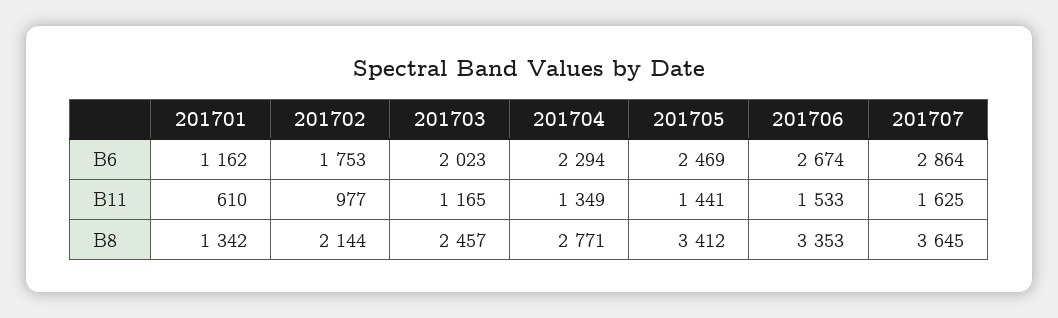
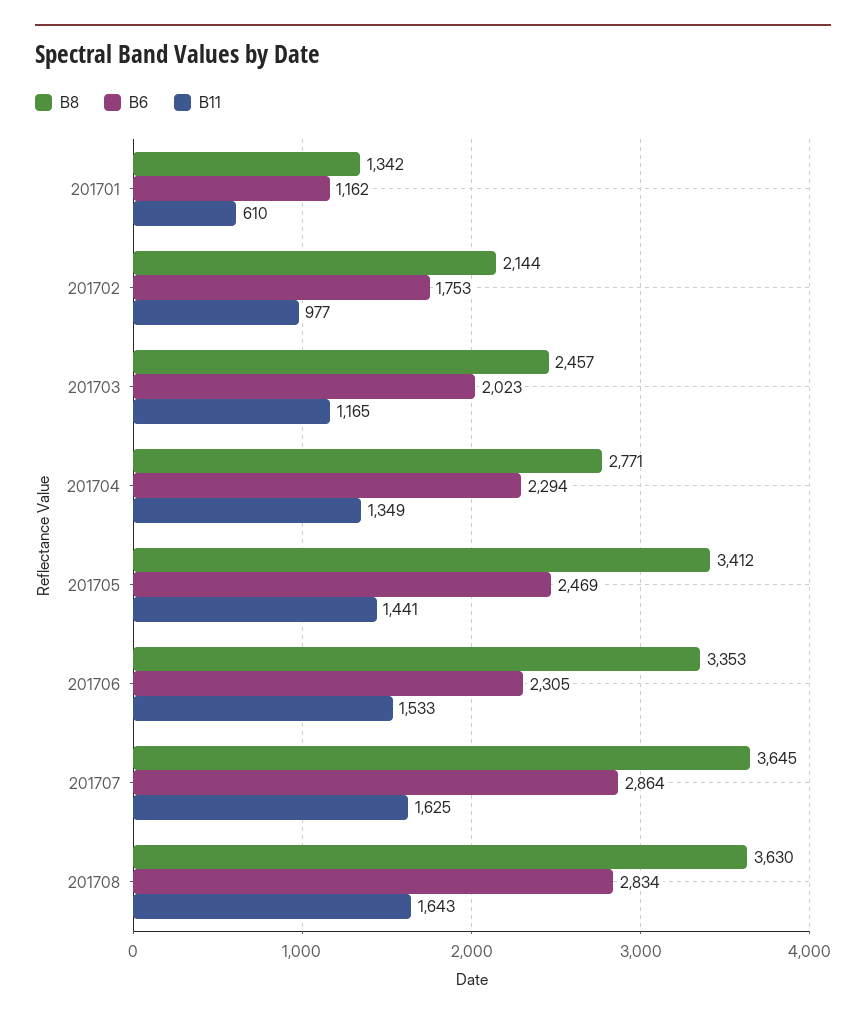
B6, 201706: 2674 -> 2305
B8, 201708: none -> 3630
B6, 201708: none -> 2834
B11, 201708: none -> 1643

